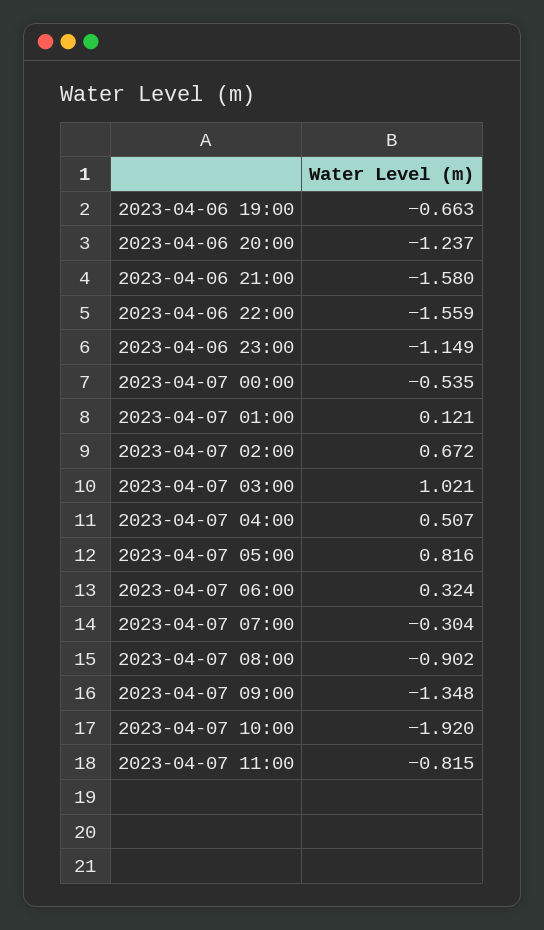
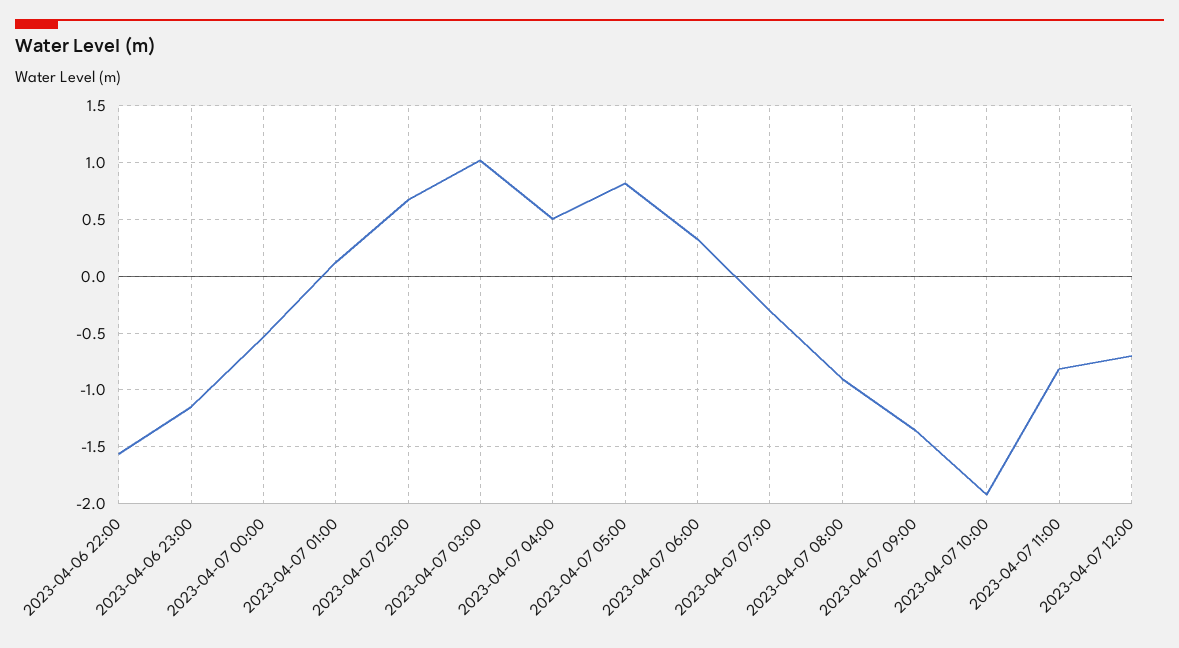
2023-04-06 19:00: -0.663 -> none
2023-04-06 20:00: -1.237 -> none
2023-04-06 21:00: -1.58 -> none
2023-04-07 12:00: none -> -0.7

